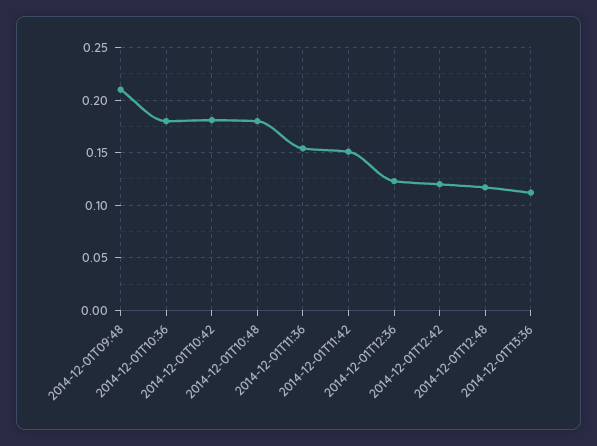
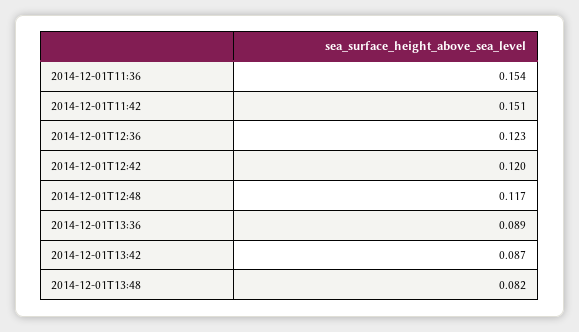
2014-12-01T09:48: 0.21 -> none
2014-12-01T10:36: 0.18 -> none
2014-12-01T10:42: 0.18 -> none
2014-12-01T10:48: 0.18 -> none
2014-12-01T13:36: 0.11 -> 0.089
2014-12-01T13:42: none -> 0.087
2014-12-01T13:48: none -> 0.082

